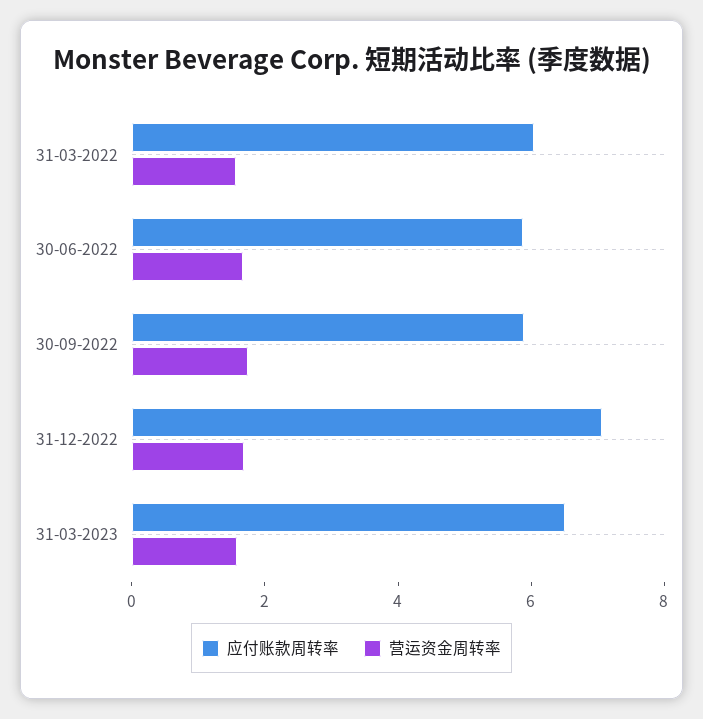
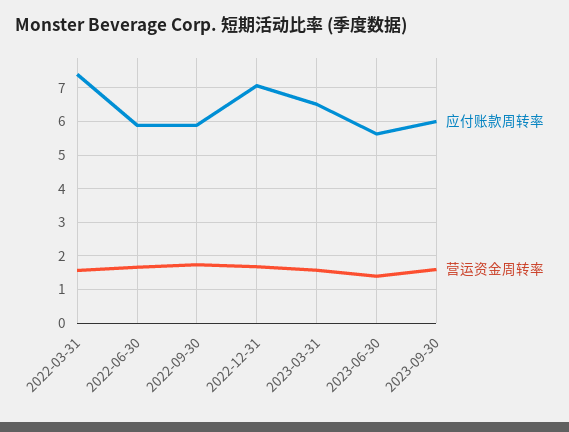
应付账款周转率, 31-03-2022: 6 -> 7.4
应付账款周转率, 2023-06-30: none -> 5.6
营运资金周转率, 2023-06-30: none -> 1.4
应付账款周转率, 2023-09-30: none -> 6
营运资金周转率, 2023-09-30: none -> 1.6

